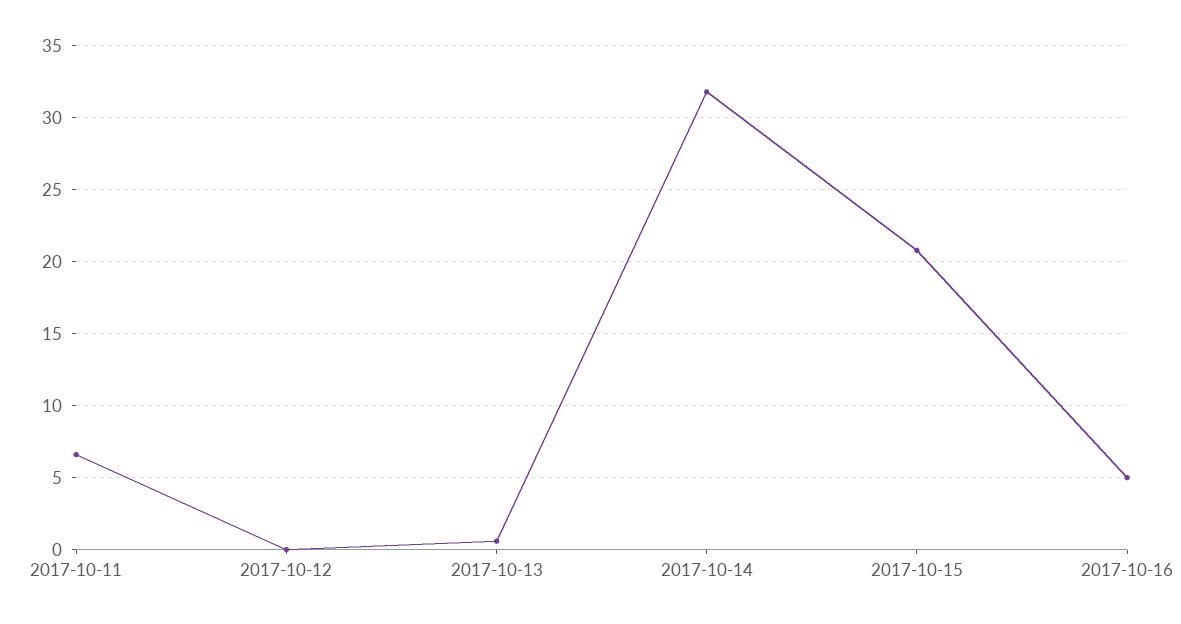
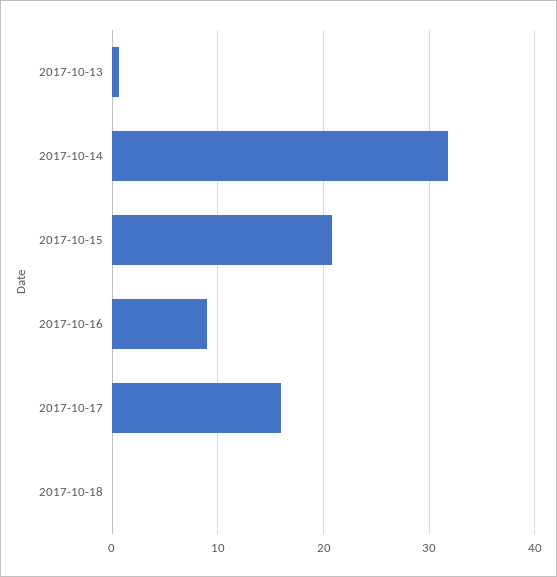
2017-10-11: 6.5 -> none
2017-10-12: 0 -> none
2017-10-16: 5 -> 9
2017-10-17: none -> 16
2017-10-18: none -> 0

